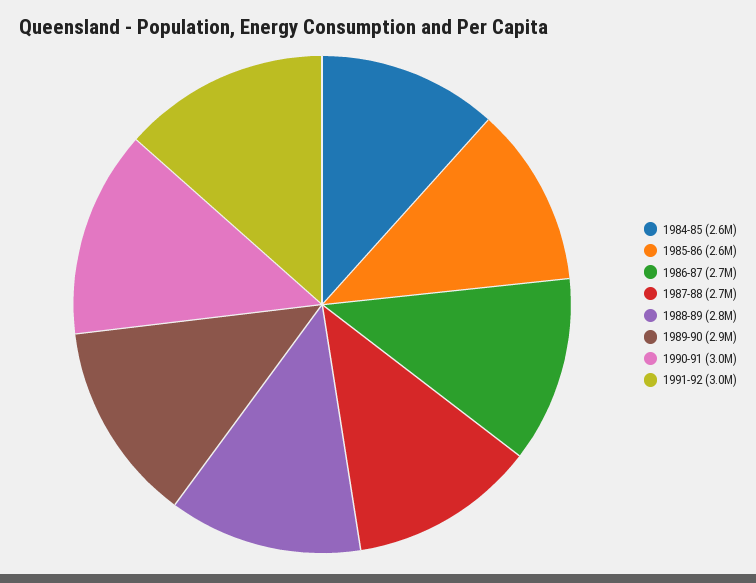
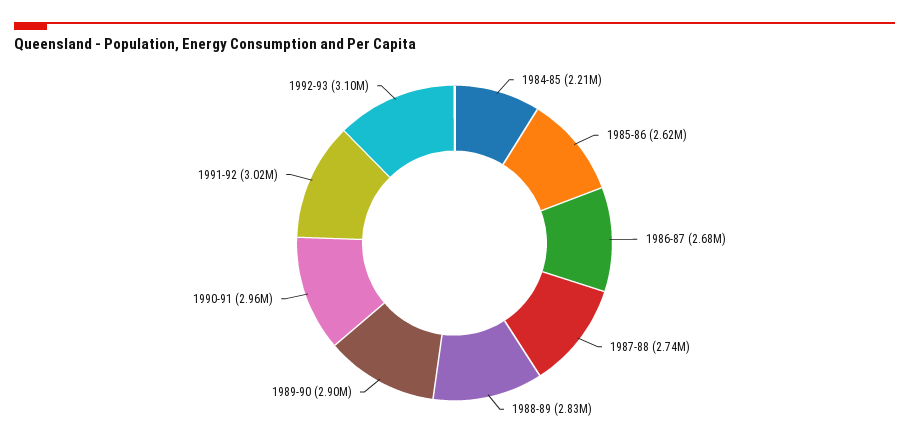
1984-85: 2600000 -> 2210000
1992-93: none -> 3100000

